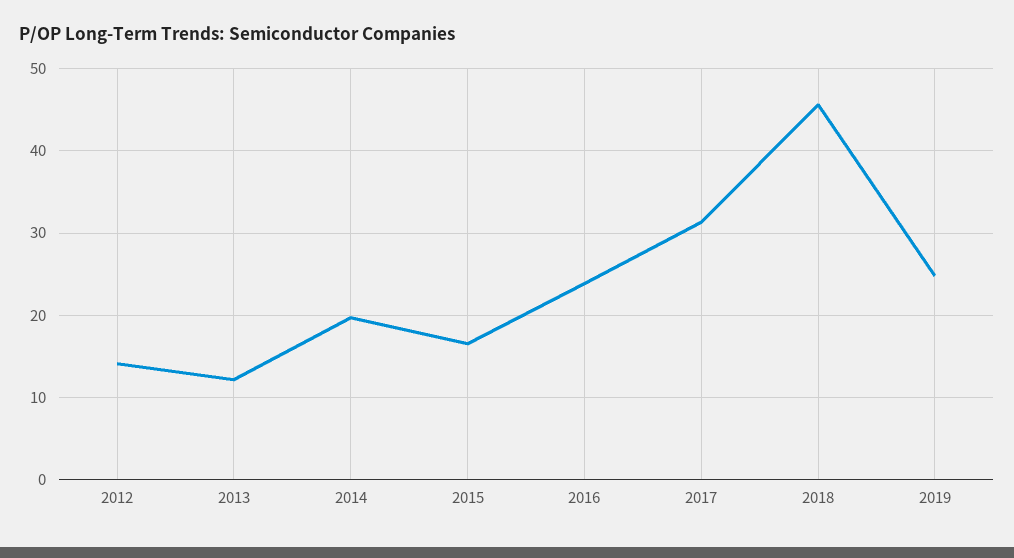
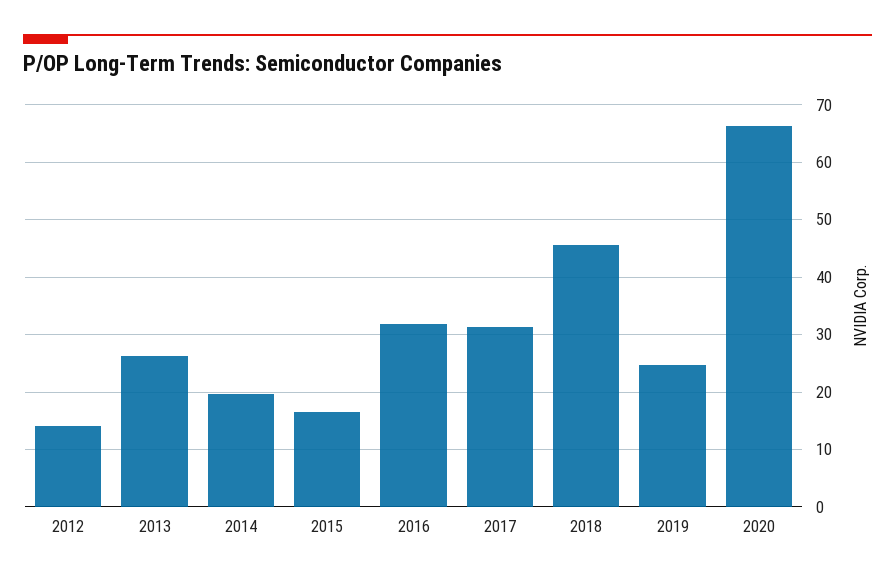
2013: 12 -> 26
2016: 24 -> 32
2020: none -> 66

